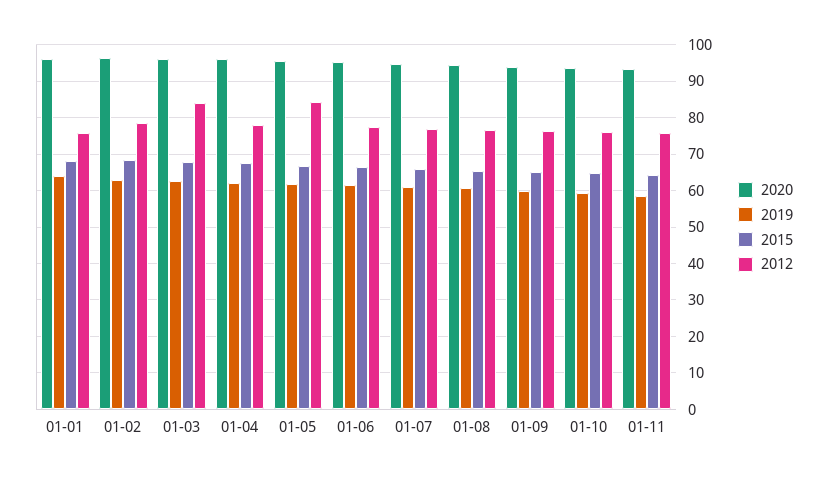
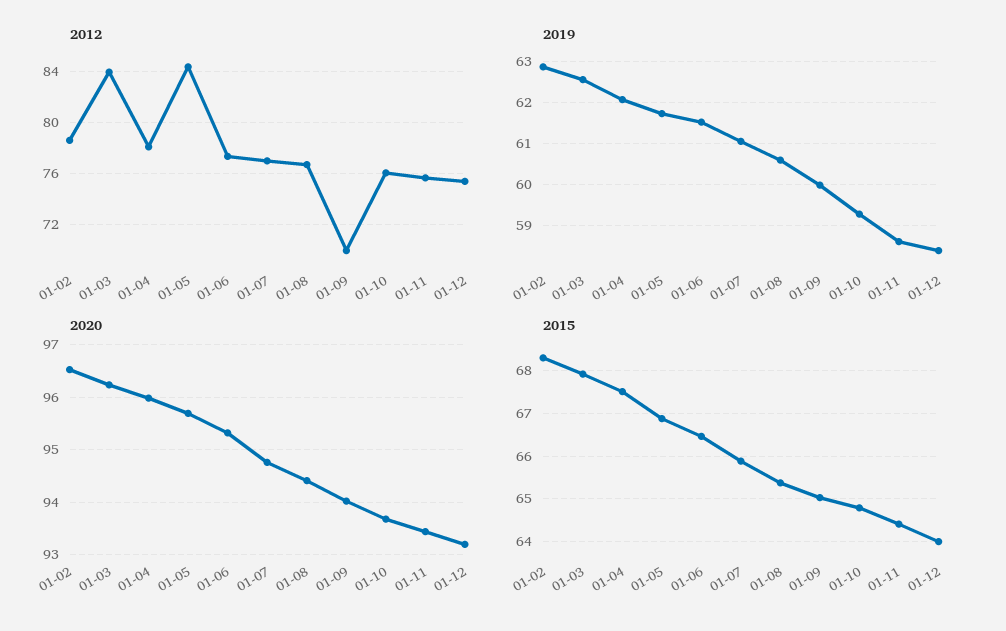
2020, 01-01: 96 -> none
2019, 01-01: 64 -> none
2015, 01-01: 68 -> none
2012, 01-01: 76 -> none
2012, 01-09: 76 -> 70
2012, 01-12: none -> 75.5
2019, 01-12: none -> 58.4
2020, 01-12: none -> 93.2
2015, 01-12: none -> 64

